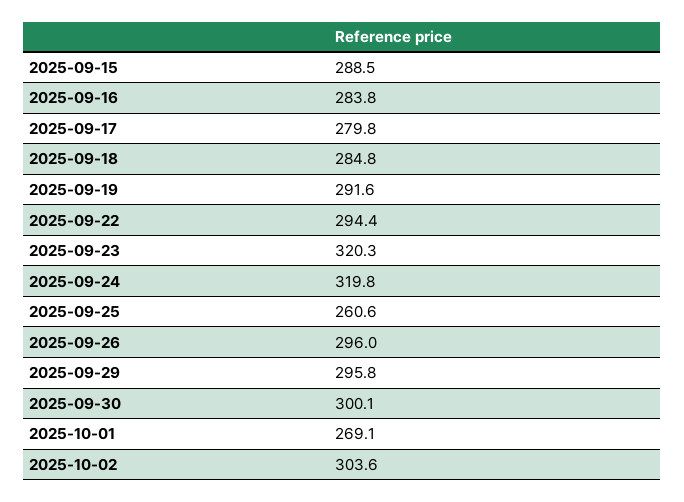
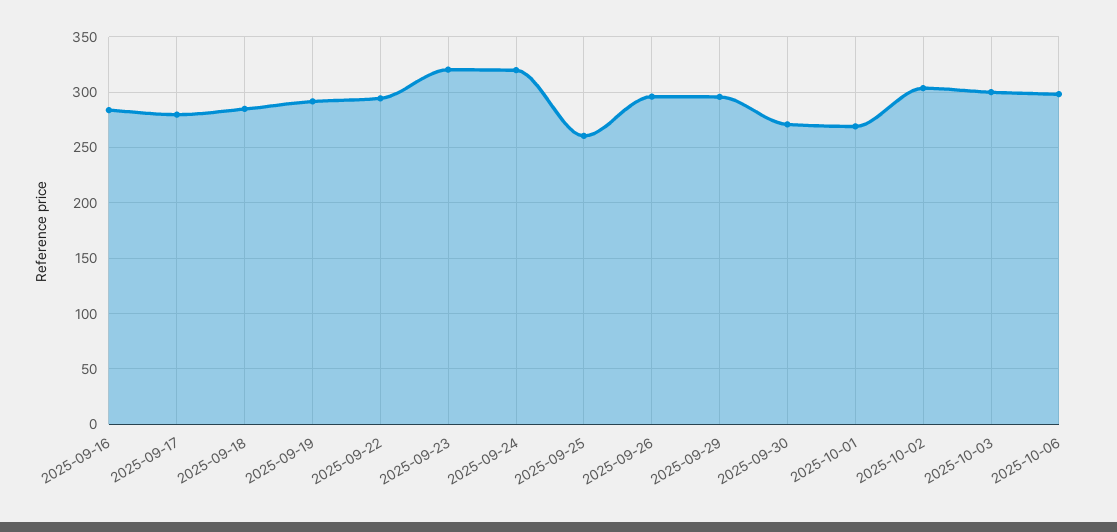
2025-09-15: 288.5 -> none
2025-09-30: 300.1 -> 270
2025-10-03: none -> 300
2025-10-06: none -> 300

